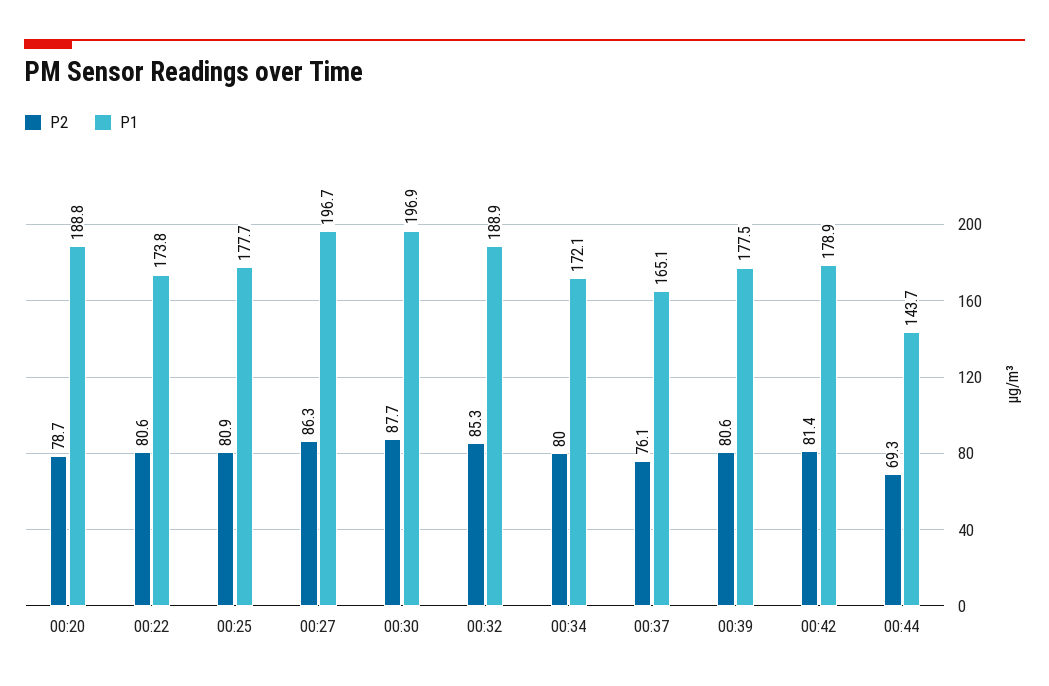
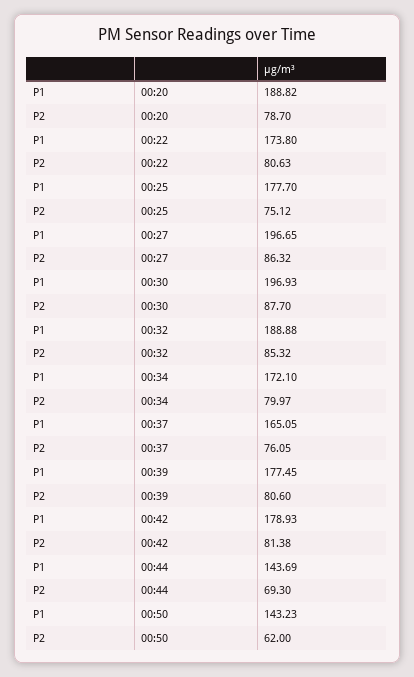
P2, 00:25: 80.9 -> 75.12
P1, 00:50: none -> 143.23
P2, 00:50: none -> 62

